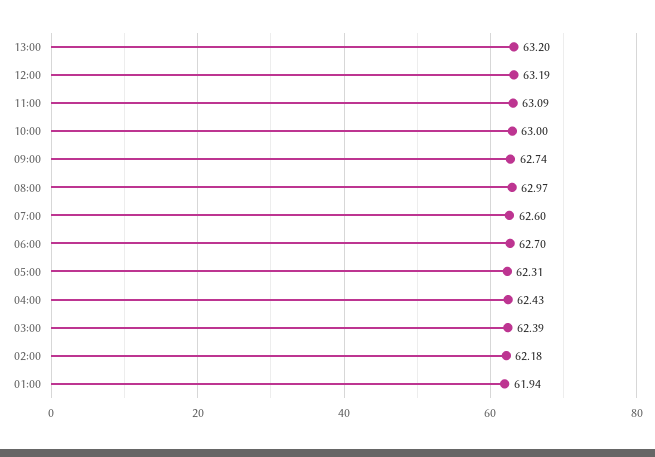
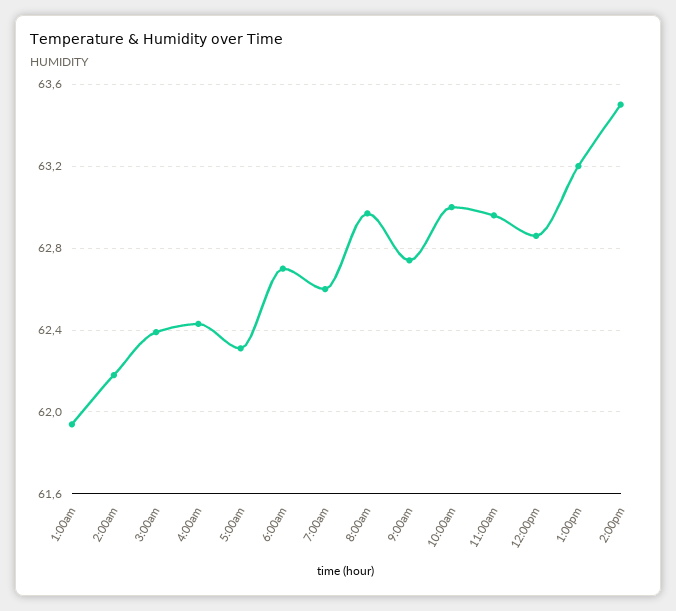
12:00: 63.19 -> 62.85
11:00: 63.09 -> 62.95
2:00pm: none -> 63.5

